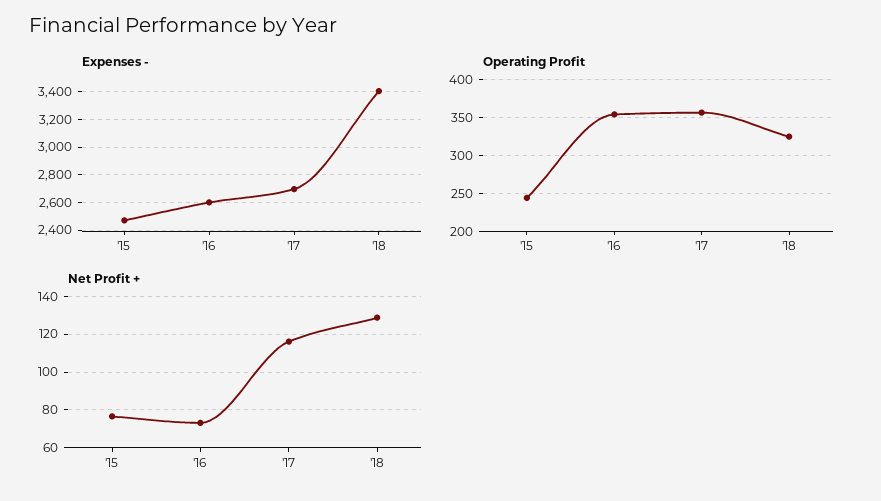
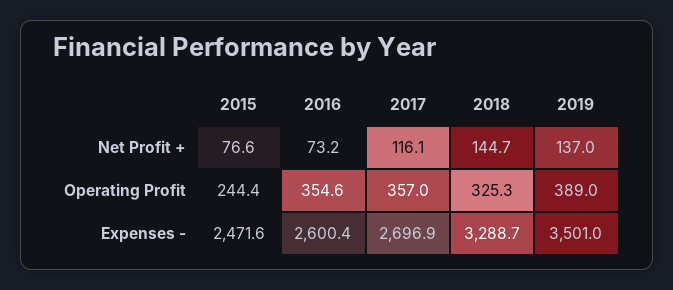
Expenses -, '18: 3400 -> 3288.7
Net Profit +, '18: 130 -> 144.7
Net Profit +, 2019: none -> 137
Operating Profit, 2019: none -> 389
Expenses -, 2019: none -> 3501

